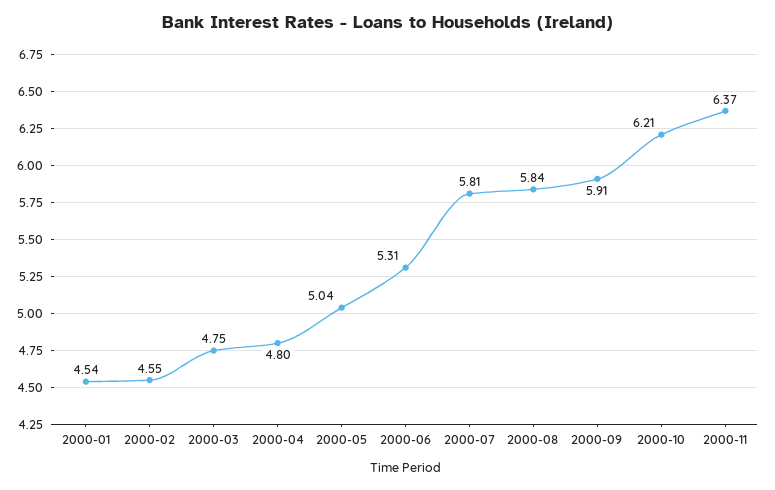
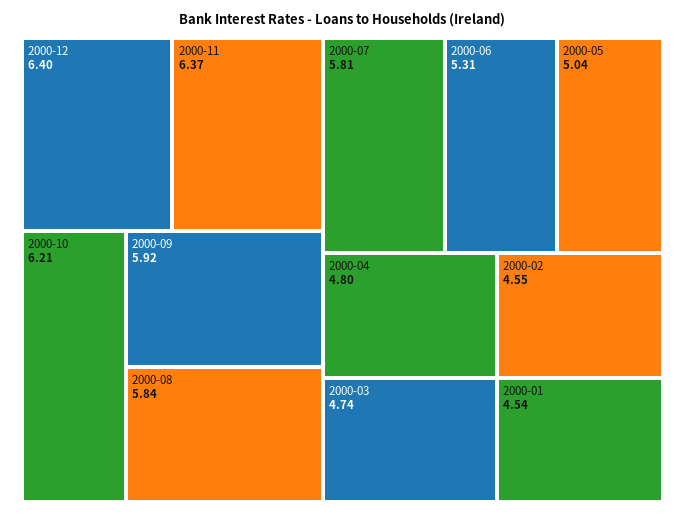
2000-03: 4.75 -> 4.74
2000-09: 5.91 -> 5.92
2000-12: none -> 6.4

